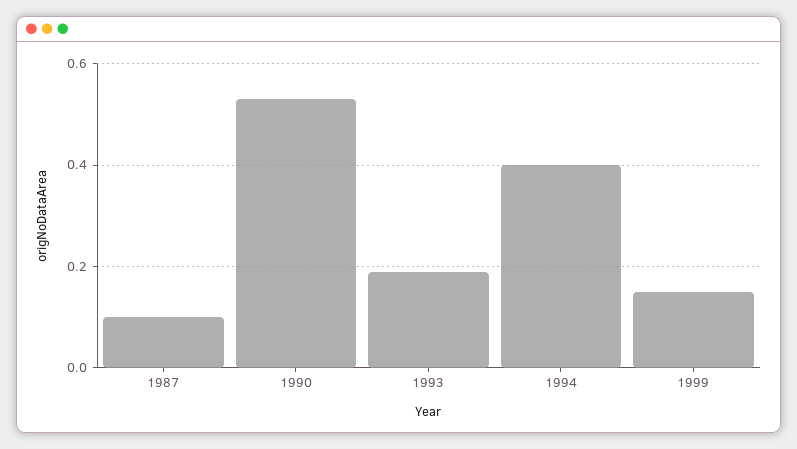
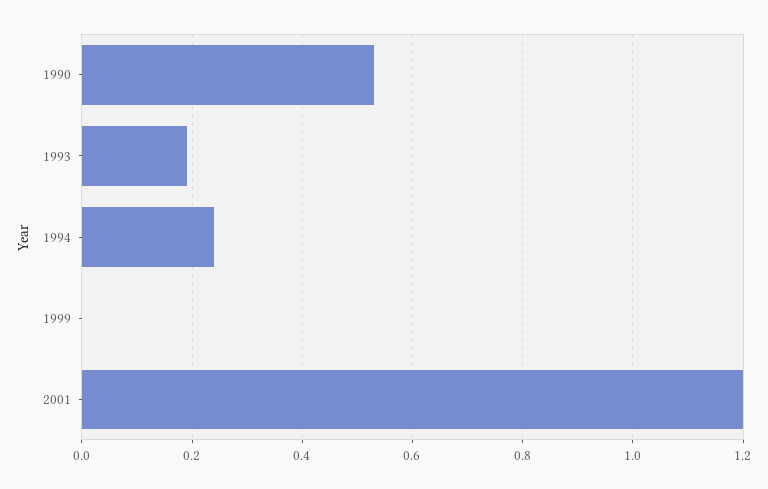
1987: 0.1 -> none
1994: 0.4 -> 0.25
1999: 0.15 -> 0
2001: none -> 1.2

